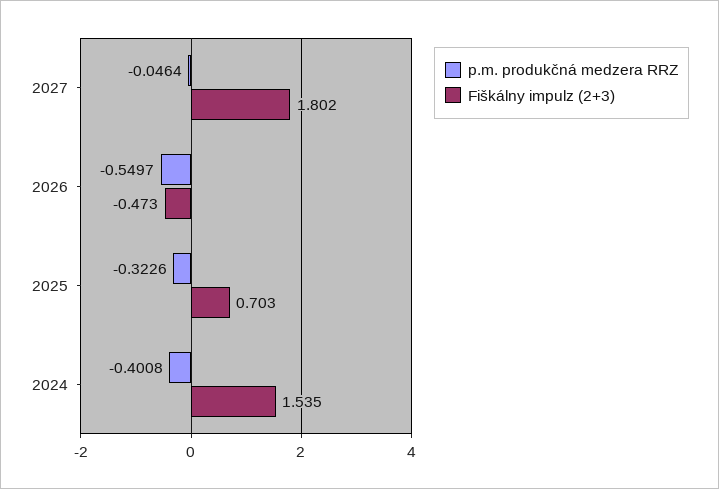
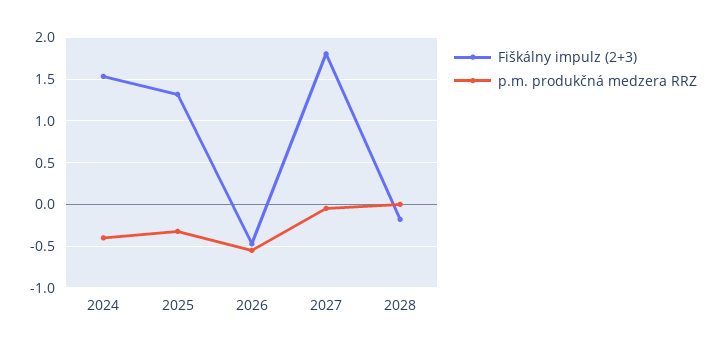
Fiškálny impulz (2+3), 2025: 0.703 -> 1.3
Fiškálny impulz (2+3), 2028: none -> -0.2
p.m. produkčná medzera RRZ, 2028: none -> 0

